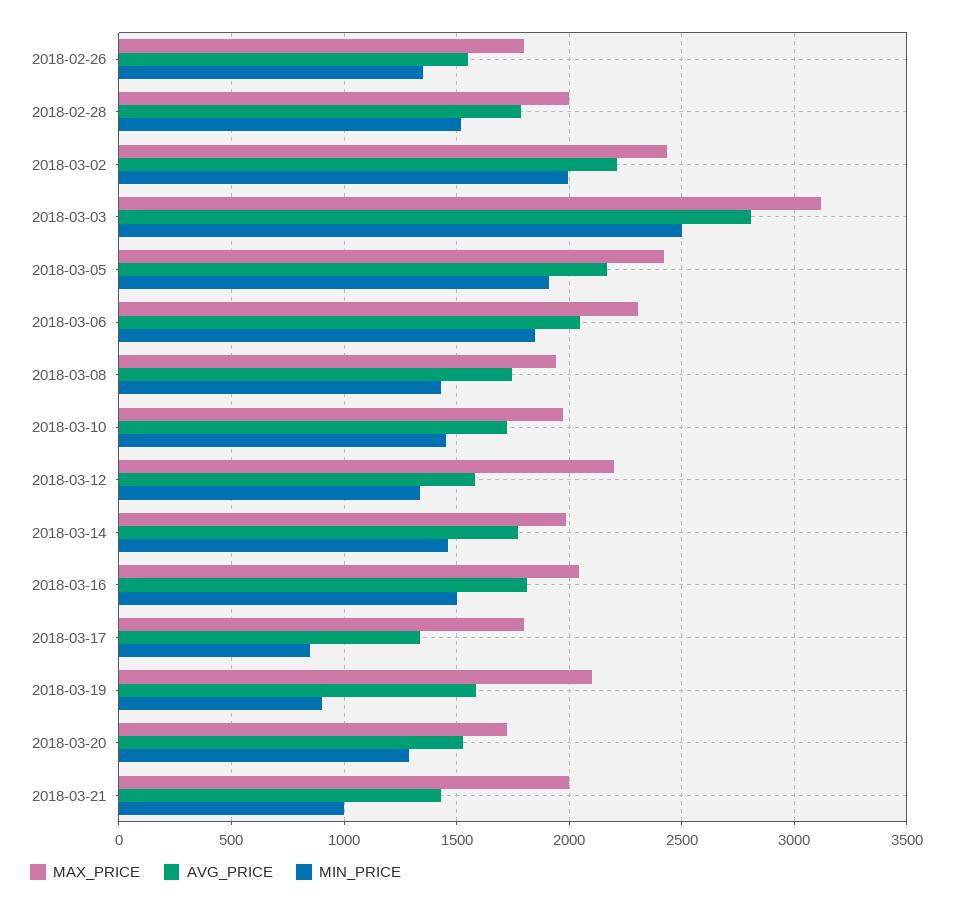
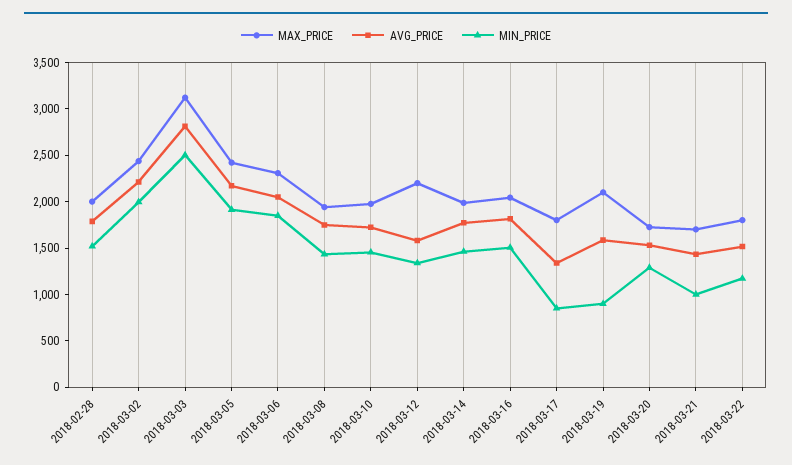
MAX_PRICE, 2018-02-26: 1800 -> none
AVG_PRICE, 2018-02-26: 1550 -> none
MIN_PRICE, 2018-02-26: 1350 -> none
MAX_PRICE, 2018-03-21: 2000 -> 1700
MAX_PRICE, 2018-03-22: none -> 1800
AVG_PRICE, 2018-03-22: none -> 1500
MIN_PRICE, 2018-03-22: none -> 1200

